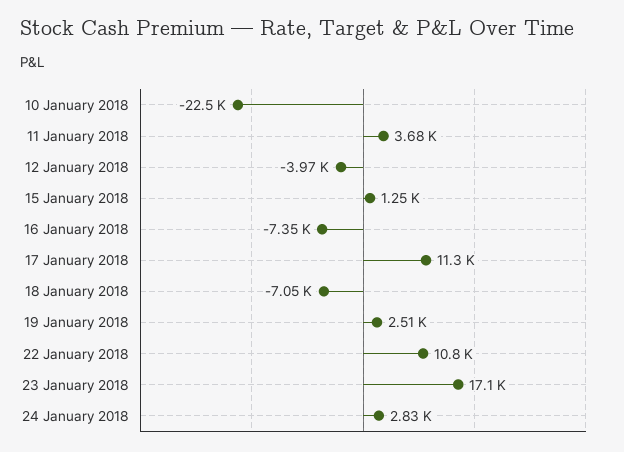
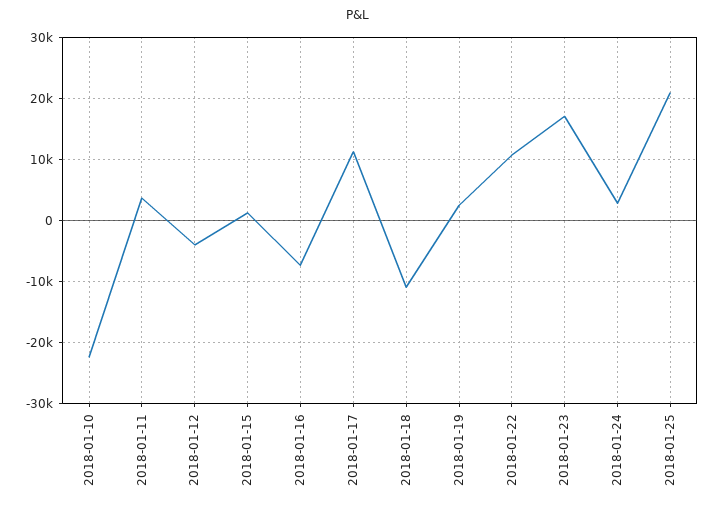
18 January 2018: -7050 -> -11000
2018-01-25: none -> 21000

